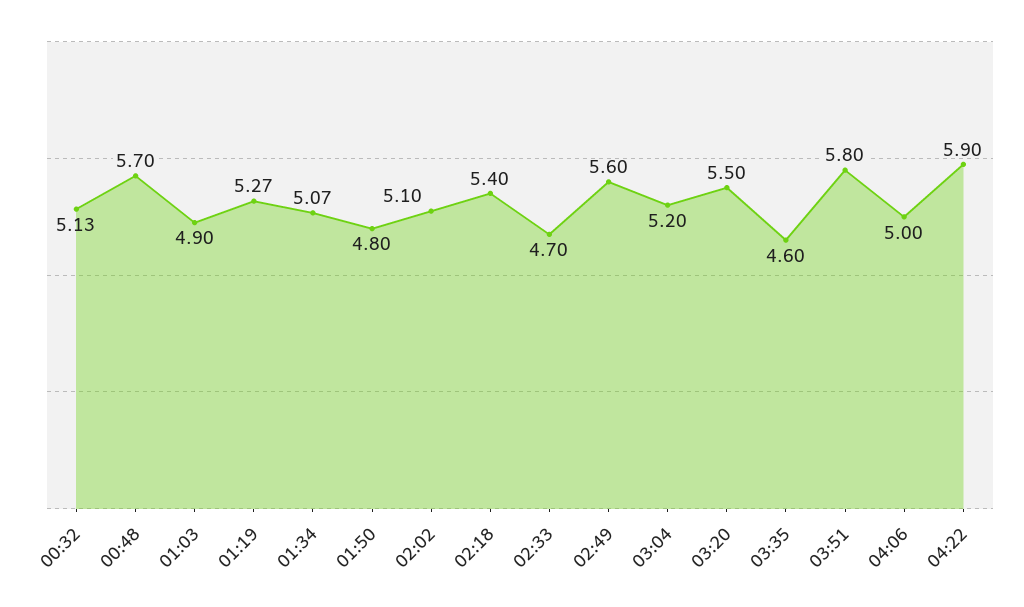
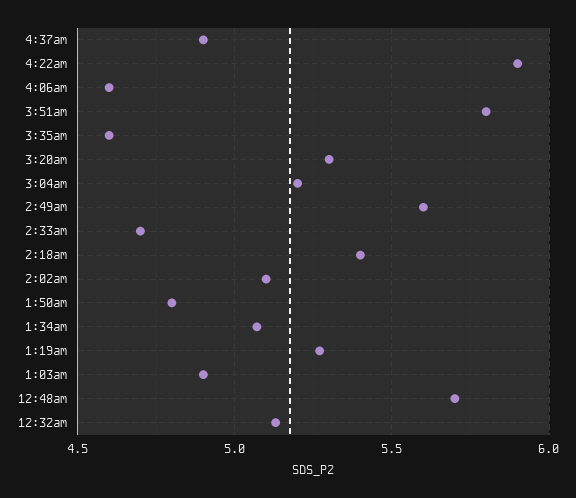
03:20: 5.5 -> 5.3
04:06: 5 -> 4.6
4:37am: none -> 4.9

